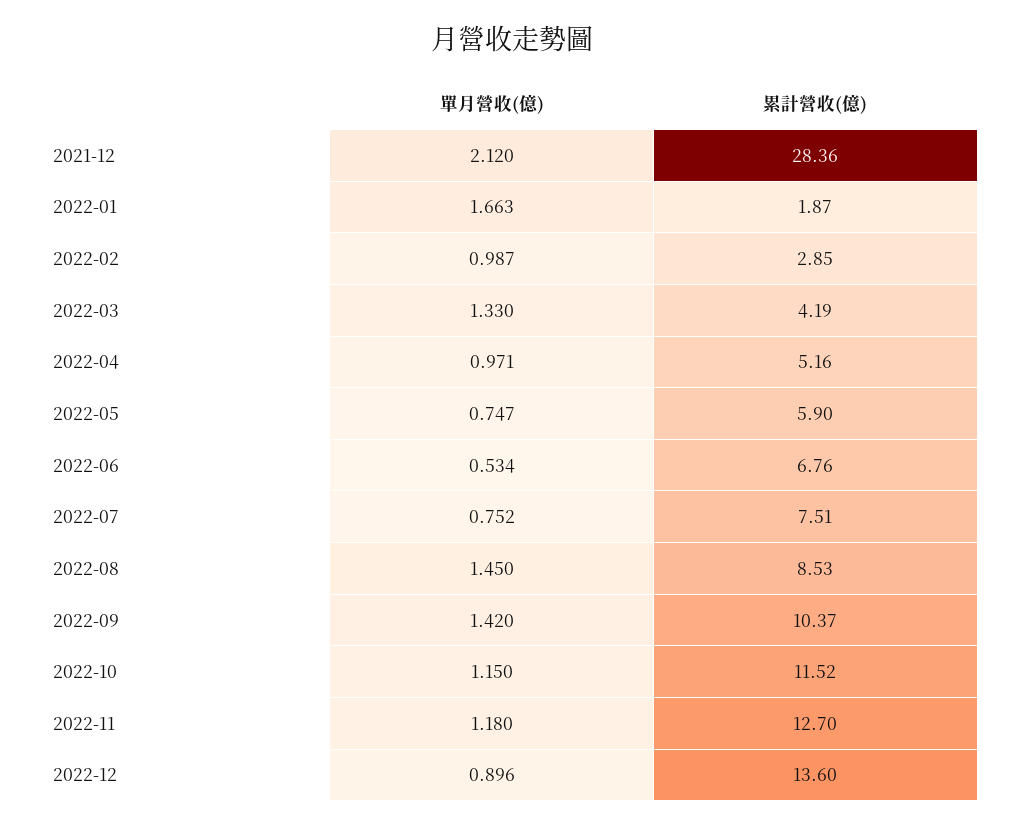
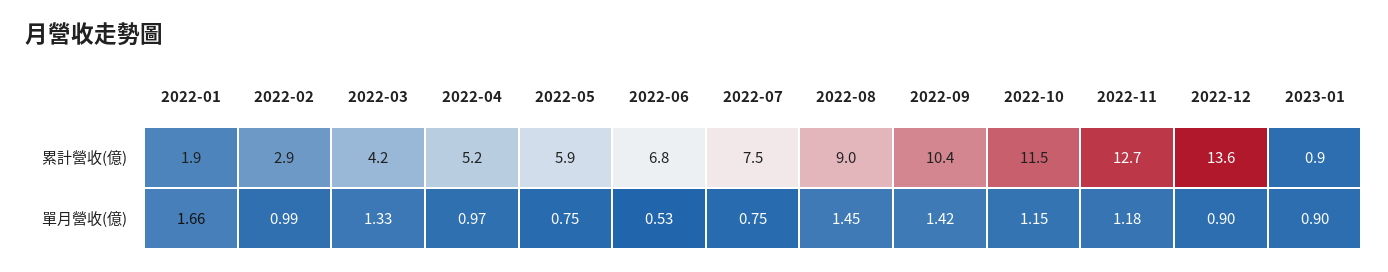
單月營收(億), 2021-12: 2.12 -> none
累計營收(億), 2021-12: 28.36 -> none
累計營收(億), 2022-08: 8.53 -> 9
累計營收(億), 2023-01: none -> 0.9
單月營收(億), 2023-01: none -> 0.9

